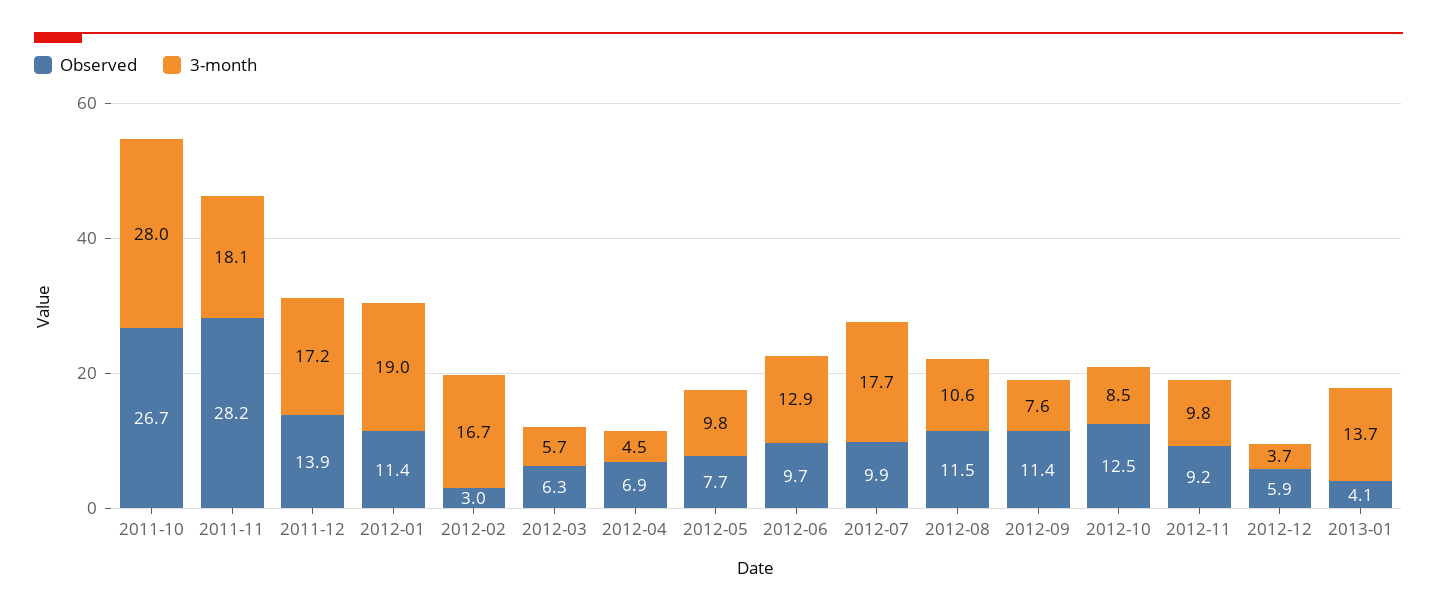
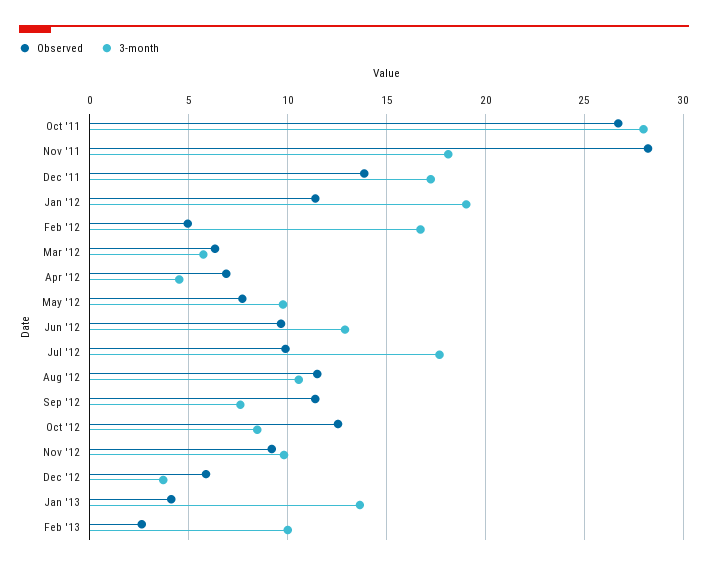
Observed, 2012-02: 3 -> 5
Observed, Feb '13: none -> 2.5
3-month, Feb '13: none -> 10

